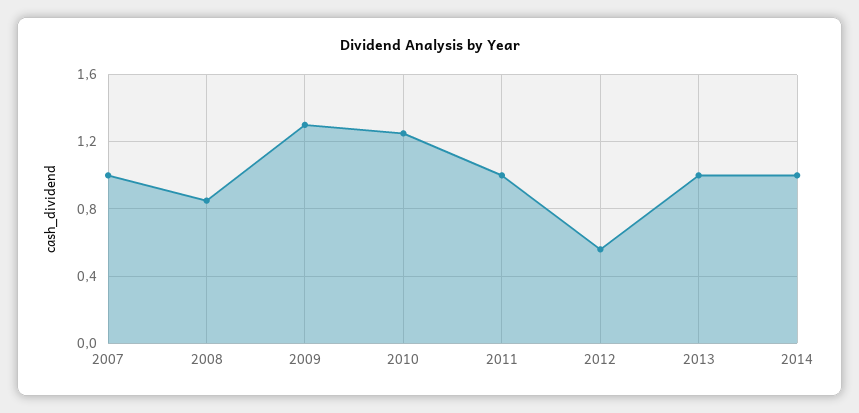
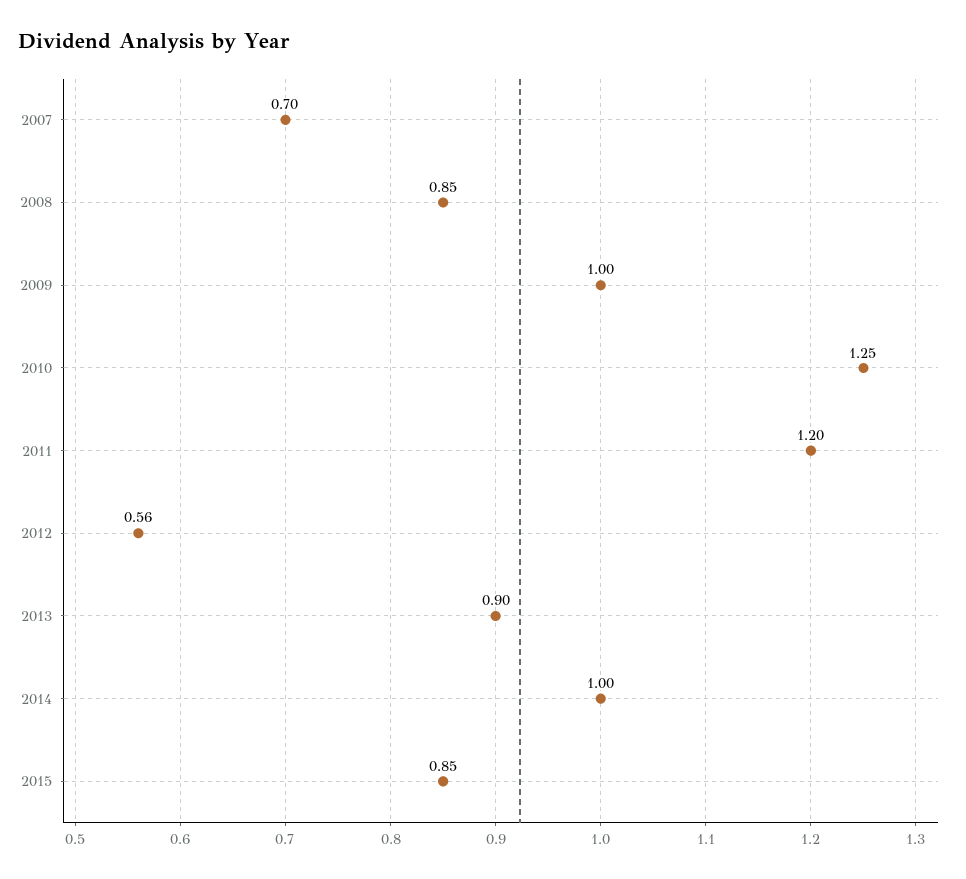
2007: 1 -> 0.7
2009: 1.3 -> 1
2011: 1 -> 1.2
2013: 1 -> 0.9
2015: none -> 0.85

